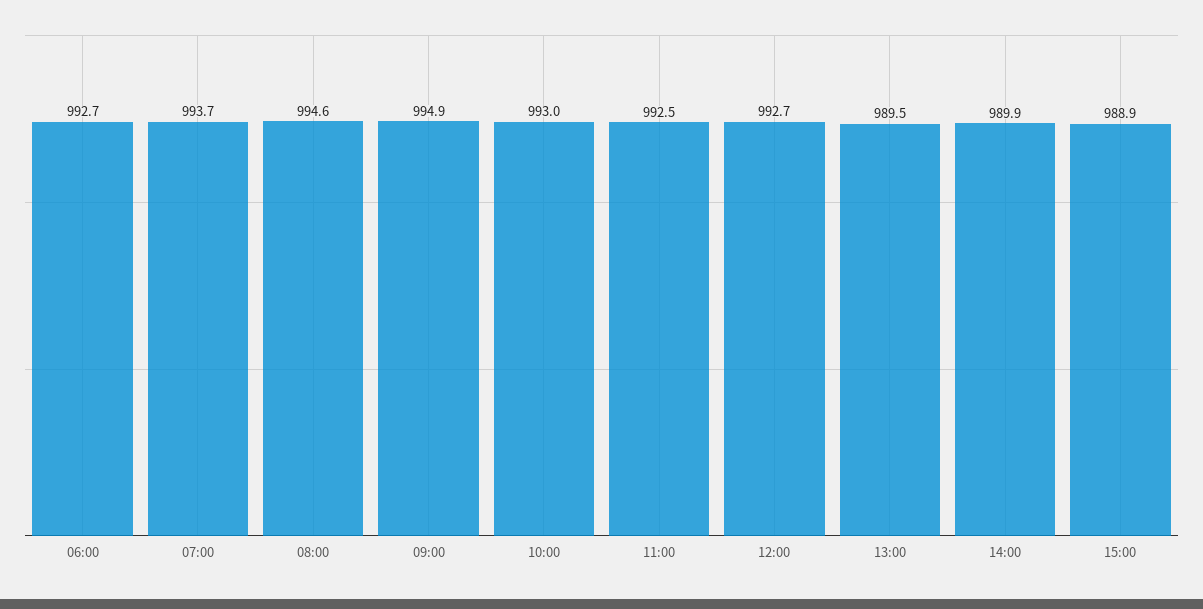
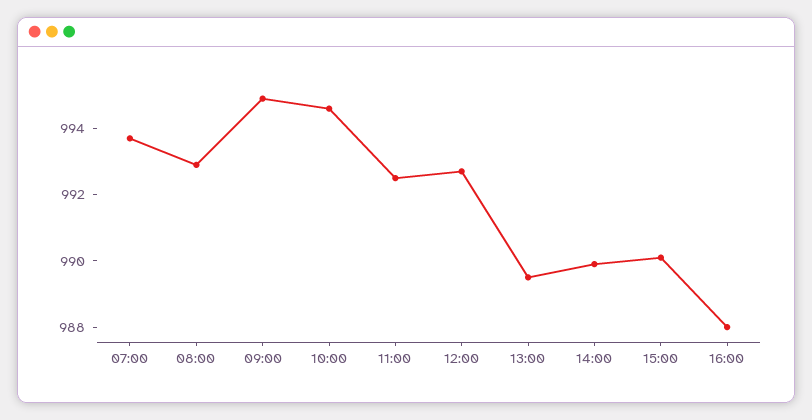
06:00: 992.7 -> none
08:00: 994.6 -> 993
10:00: 993 -> 994.5
15:00: 988.9 -> 990
16:00: none -> 988

